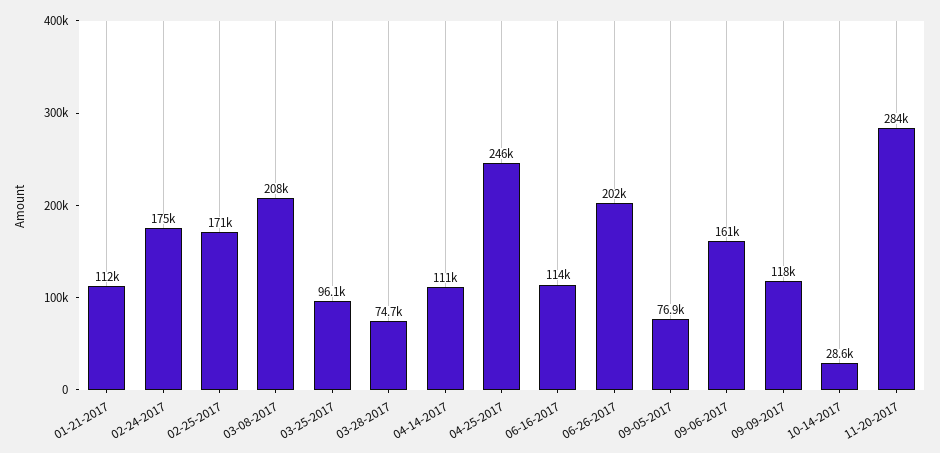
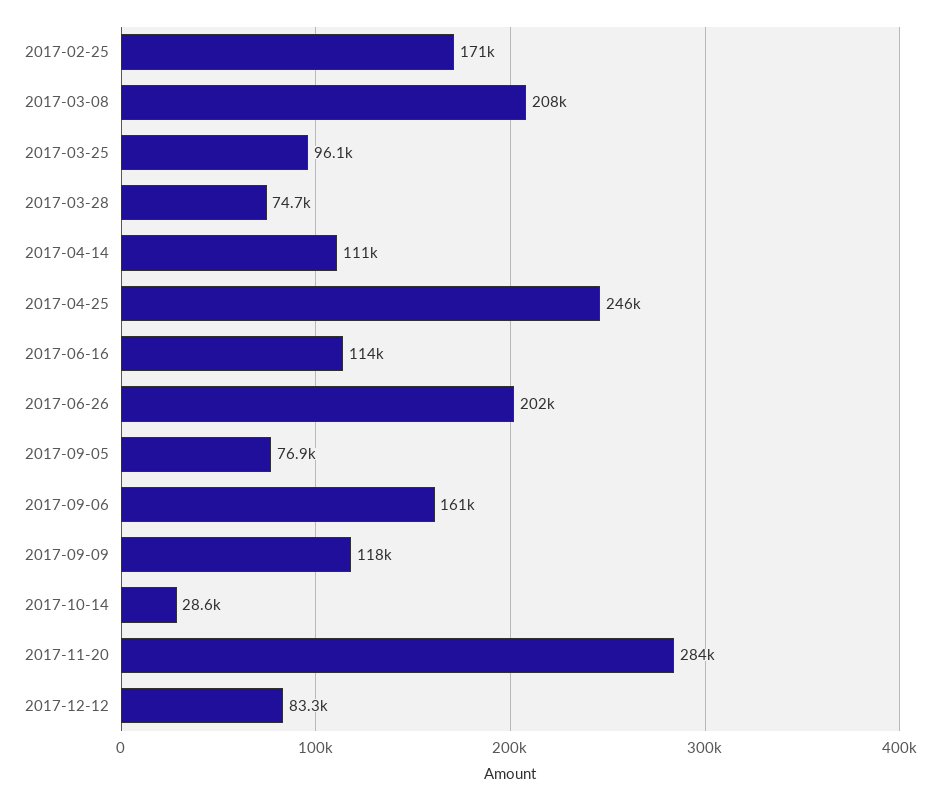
01-21-2017: 112000 -> none
02-24-2017: 175000 -> none
2017-12-12: none -> 83300

